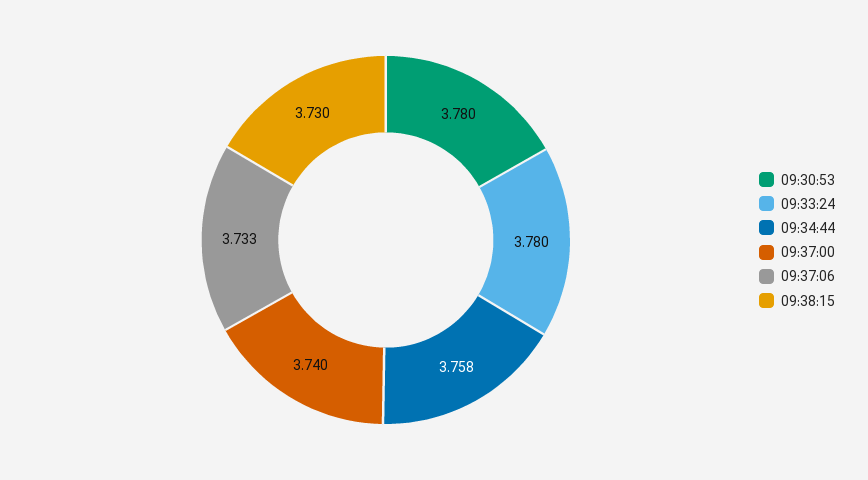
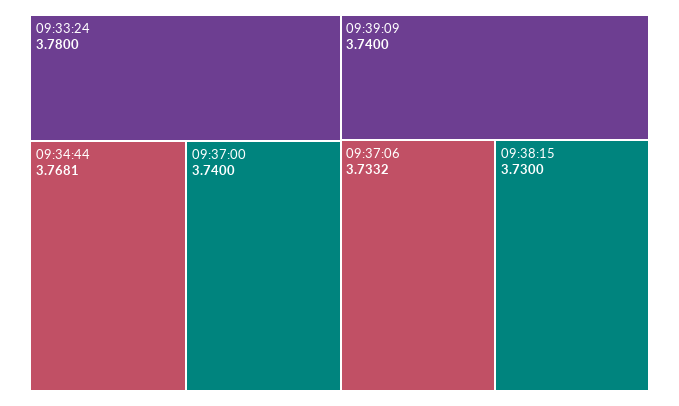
09:30:53: 3.78 -> none
09:34:44: 3.758 -> 3.7681
09:39:09: none -> 3.74

